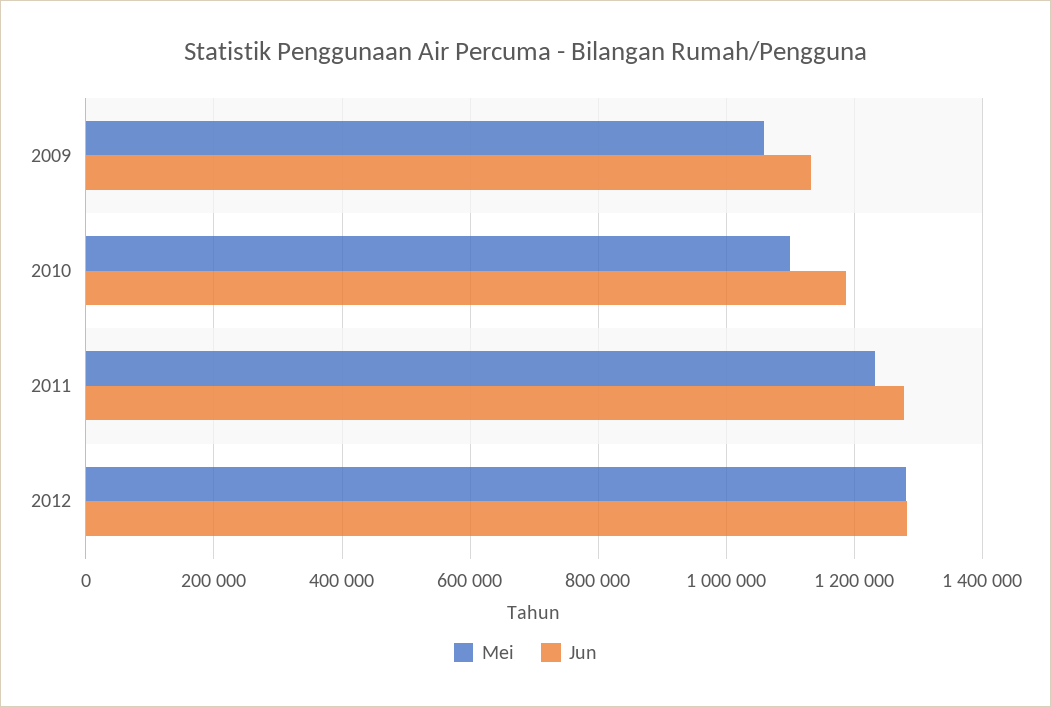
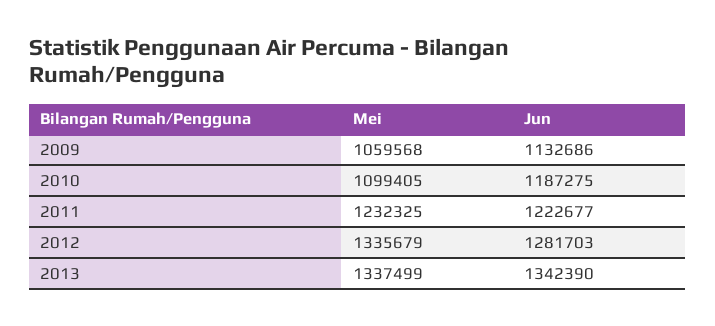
Jun, 2011: 1280000 -> 1222677
Mei, 2012: 1280000 -> 1335679
Mei, 2013: none -> 1337499
Jun, 2013: none -> 1342390

